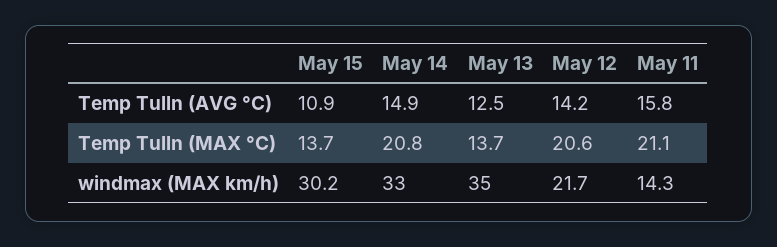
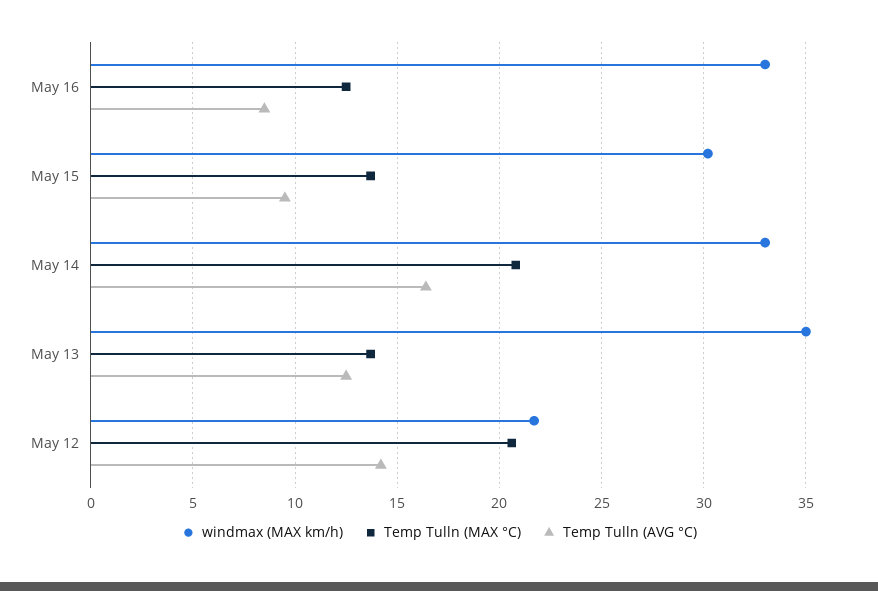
Temp Tulln (AVG °C), May 15: 10.9 -> 9.5
Temp Tulln (AVG °C), May 14: 14.9 -> 16.5
Temp Tulln (AVG °C), May 11: 15.8 -> none
Temp Tulln (MAX °C), May 11: 21.1 -> none
windmax (MAX km/h), May 11: 14.3 -> none
windmax (MAX km/h), May 16: none -> 33
Temp Tulln (MAX °C), May 16: none -> 12.5
Temp Tulln (AVG °C), May 16: none -> 8.5

